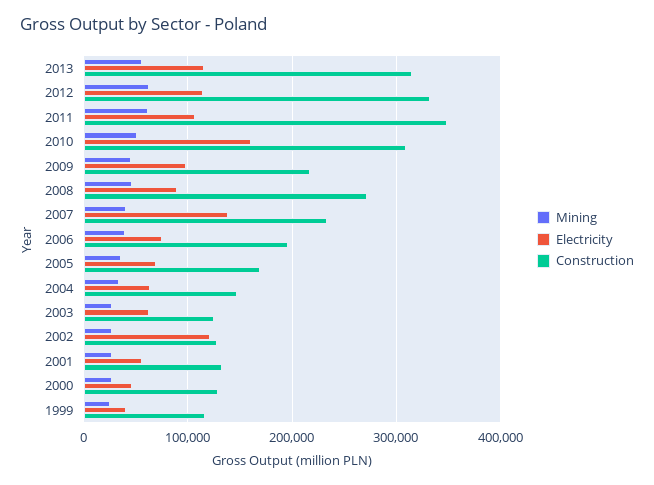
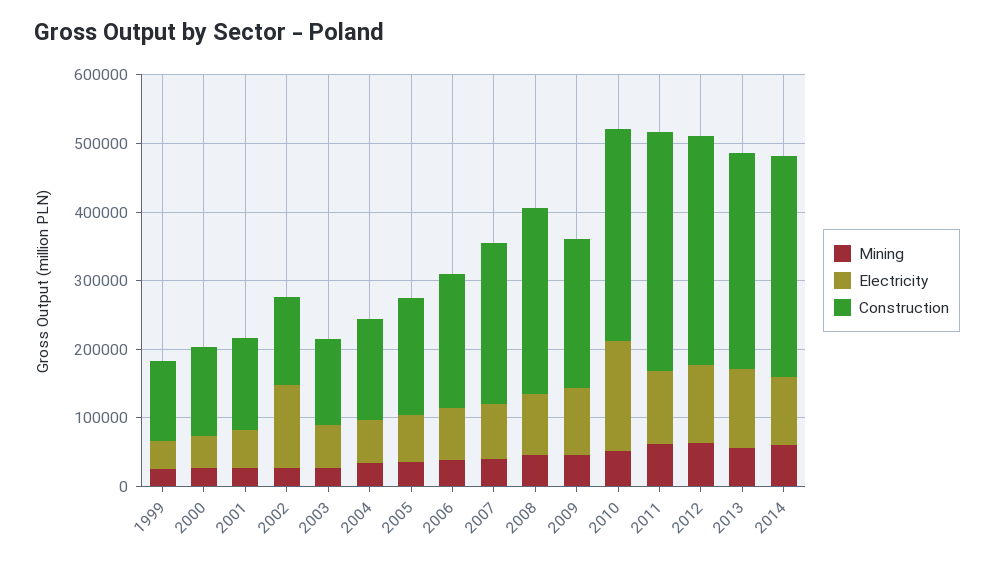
Electricity, 2007: 140000 -> 80000
Mining, 2014: none -> 60000
Electricity, 2014: none -> 100000
Construction, 2014: none -> 320000

